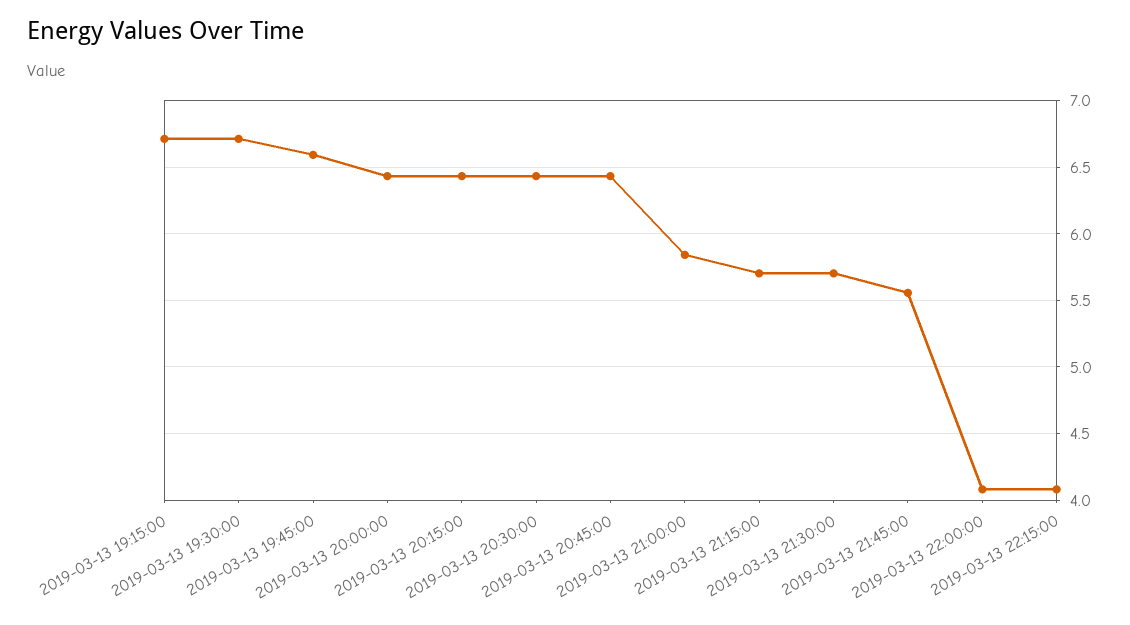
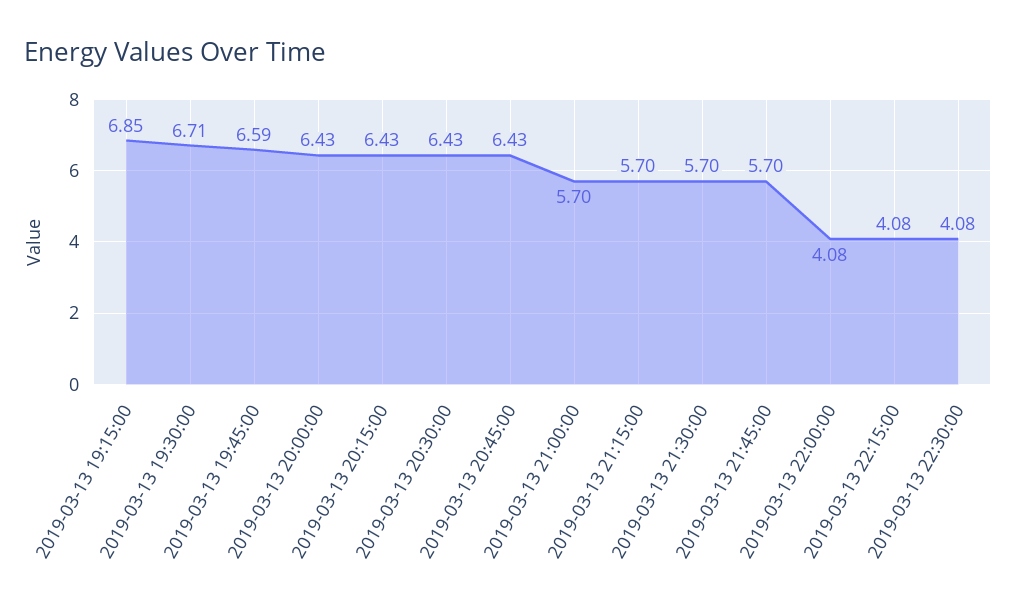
2019-03-13 19:15:00: 6.7 -> 6.85
2019-03-13 21:00:00: 5.85 -> 5.7
2019-03-13 21:45:00: 5.55 -> 5.7
2019-03-13 22:30:00: none -> 4.08

